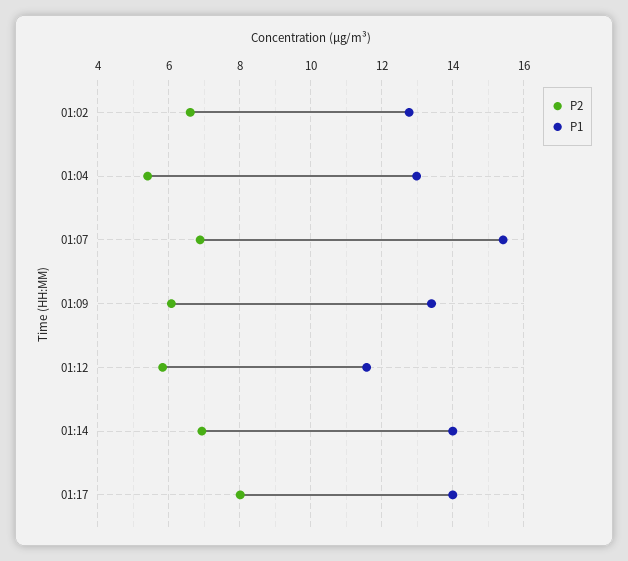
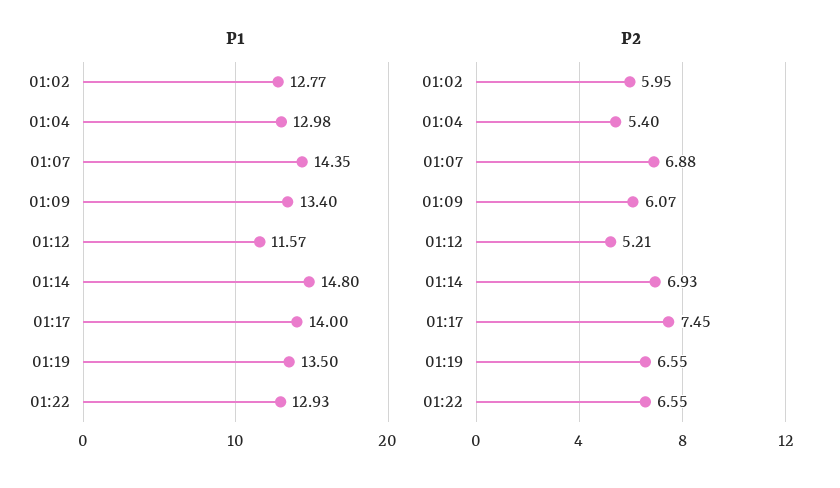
P2, 01:02: 6.6 -> 5.95
P1, 01:07: 15.4 -> 14.35
P2, 01:12: 5.8 -> 5.21
P1, 01:14: 14 -> 14.8
P2, 01:17: 8 -> 7.45
P1, 01:19: none -> 13.5
P1, 01:22: none -> 12.93
P2, 01:19: none -> 6.55
P2, 01:22: none -> 6.55

